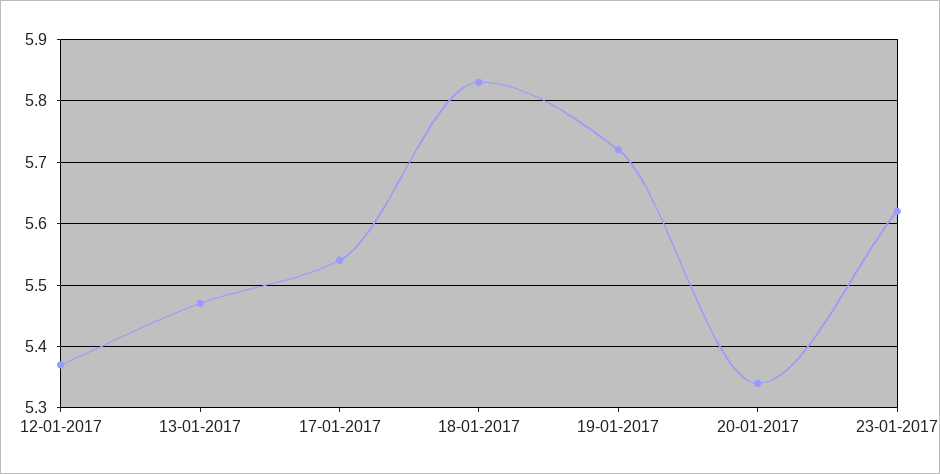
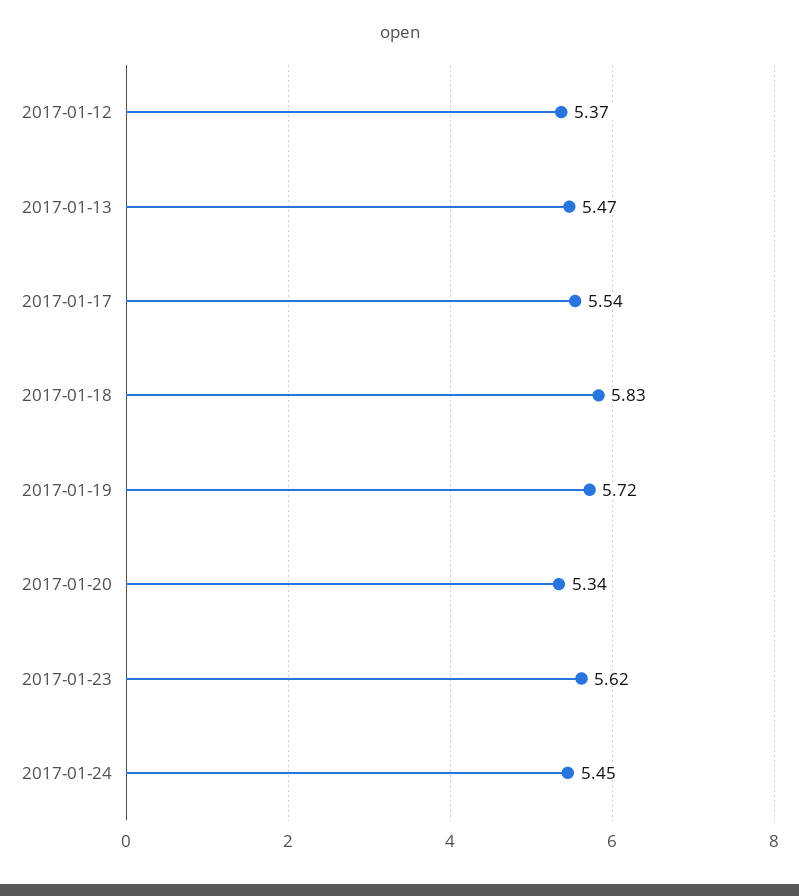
2017-01-24: none -> 5.45

